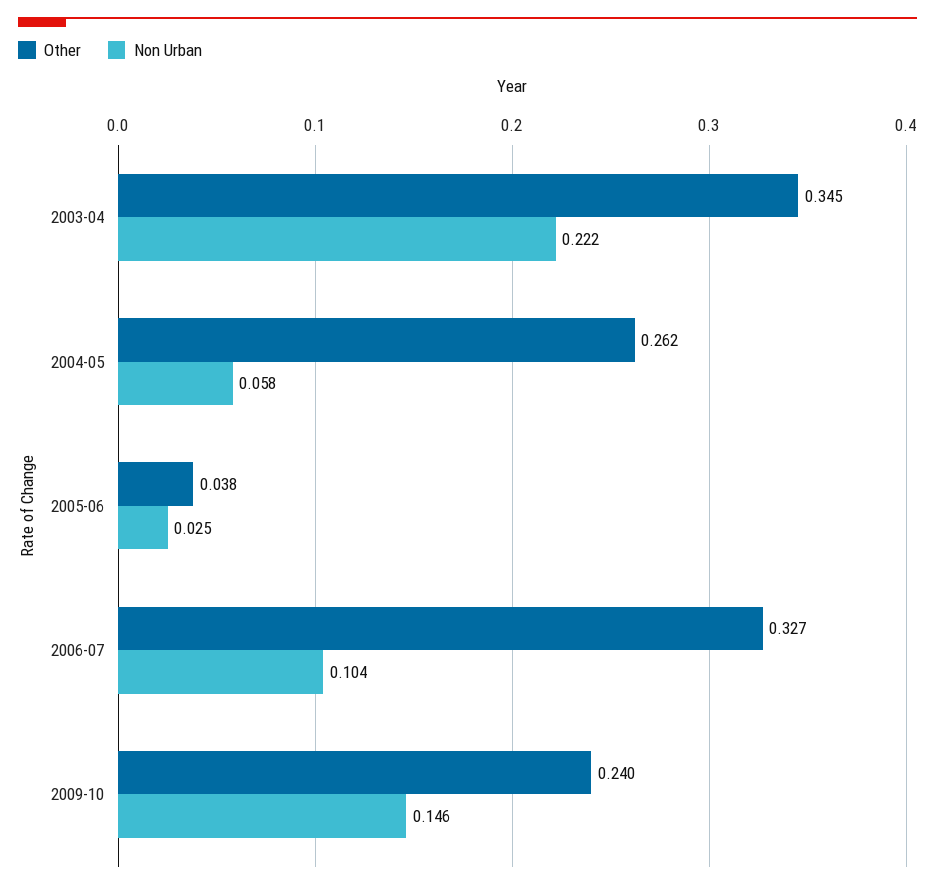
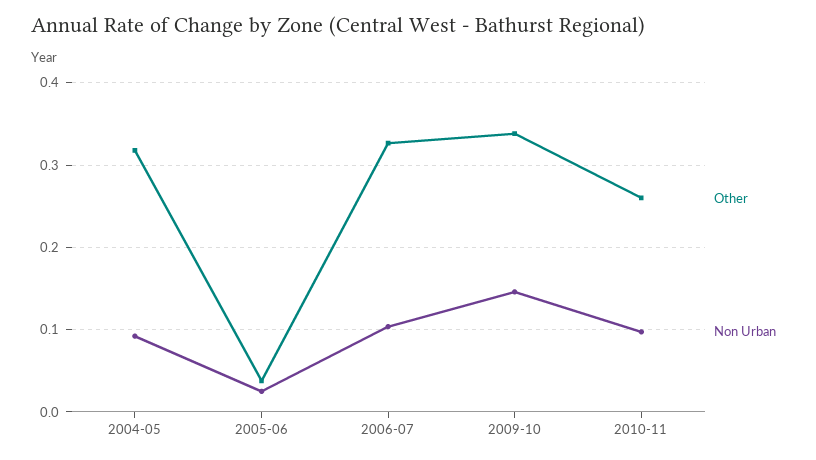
Other, 2003-04: 0.345 -> none
Non Urban, 2003-04: 0.222 -> none
Other, 2004-05: 0.262 -> 0.32
Non Urban, 2004-05: 0.058 -> 0.09
Other, 2009-10: 0.24 -> 0.34
Other, 2010-11: none -> 0.26
Non Urban, 2010-11: none -> 0.1

